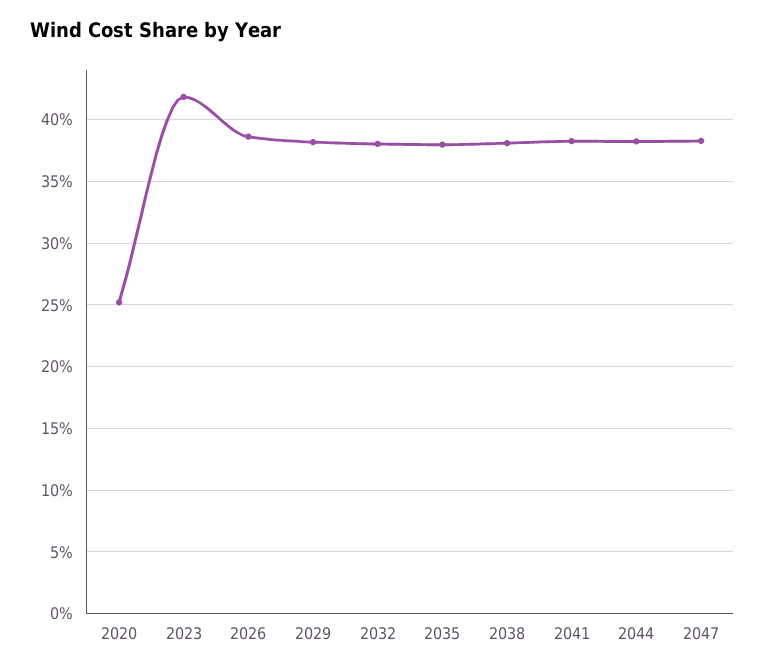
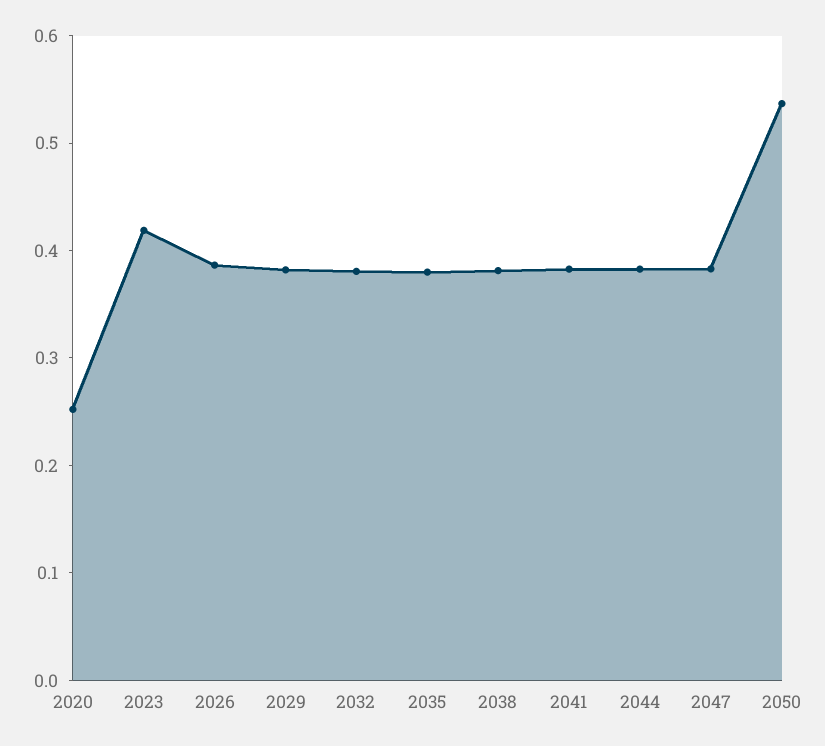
2050: none -> 0.54

